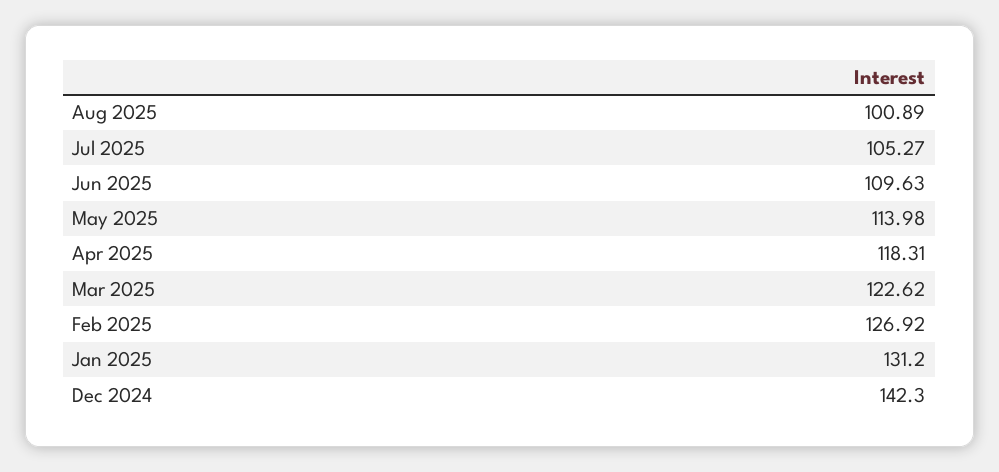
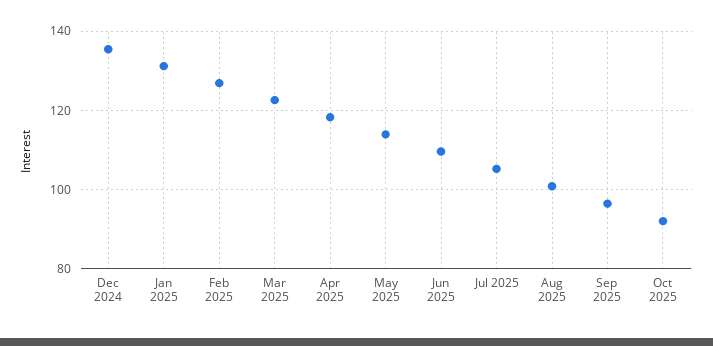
Dec 2024: 142.3 -> 136
Sep 2025: none -> 96
Oct 2025: none -> 92

